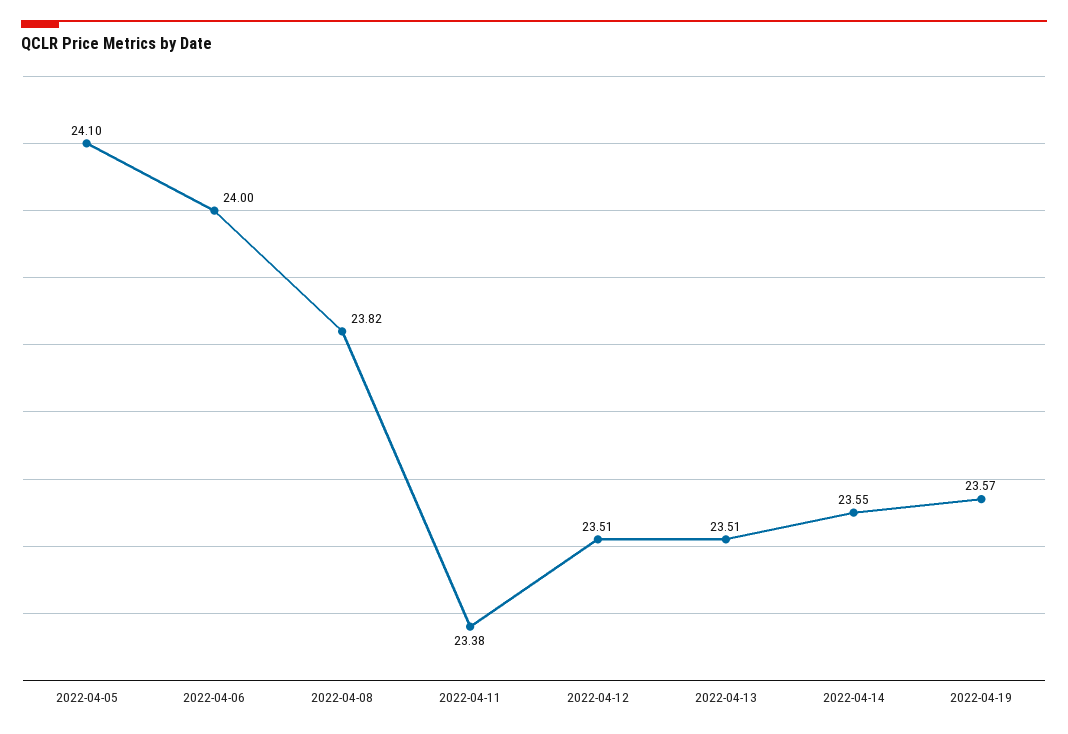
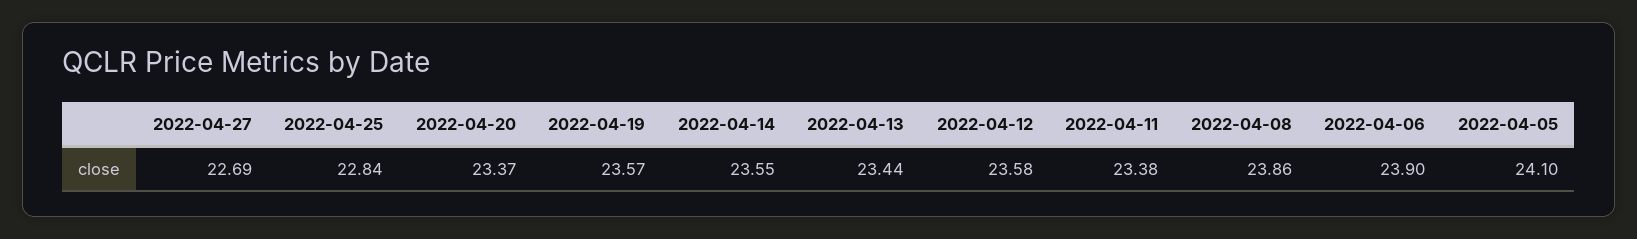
2022-04-06: 24 -> 23.9
2022-04-08: 23.82 -> 23.86
2022-04-12: 23.51 -> 23.58
2022-04-13: 23.51 -> 23.44
2022-04-27: none -> 22.69
2022-04-25: none -> 22.84
2022-04-20: none -> 23.37

